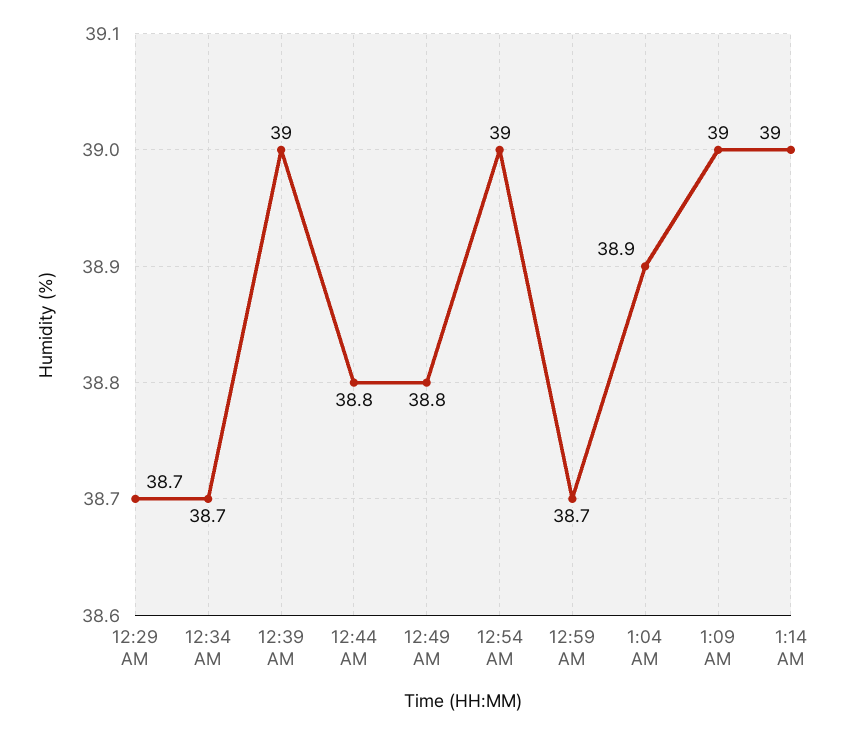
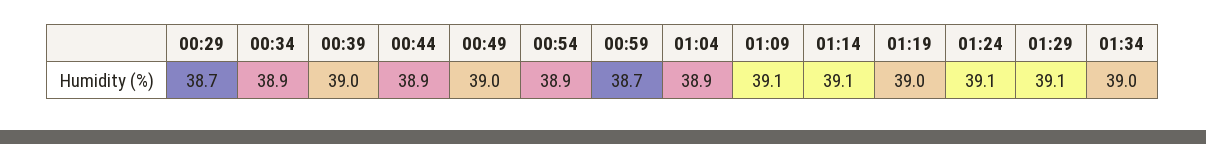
12:34 AM: 38.7 -> 38.9
12:44 AM: 38.8 -> 38.9
12:49 AM: 38.8 -> 39
12:54 AM: 39 -> 38.9
1:09 AM: 39 -> 39.1
1:14 AM: 39 -> 39.1
01:19: none -> 39
01:24: none -> 39.1
01:29: none -> 39.1
01:34: none -> 39

